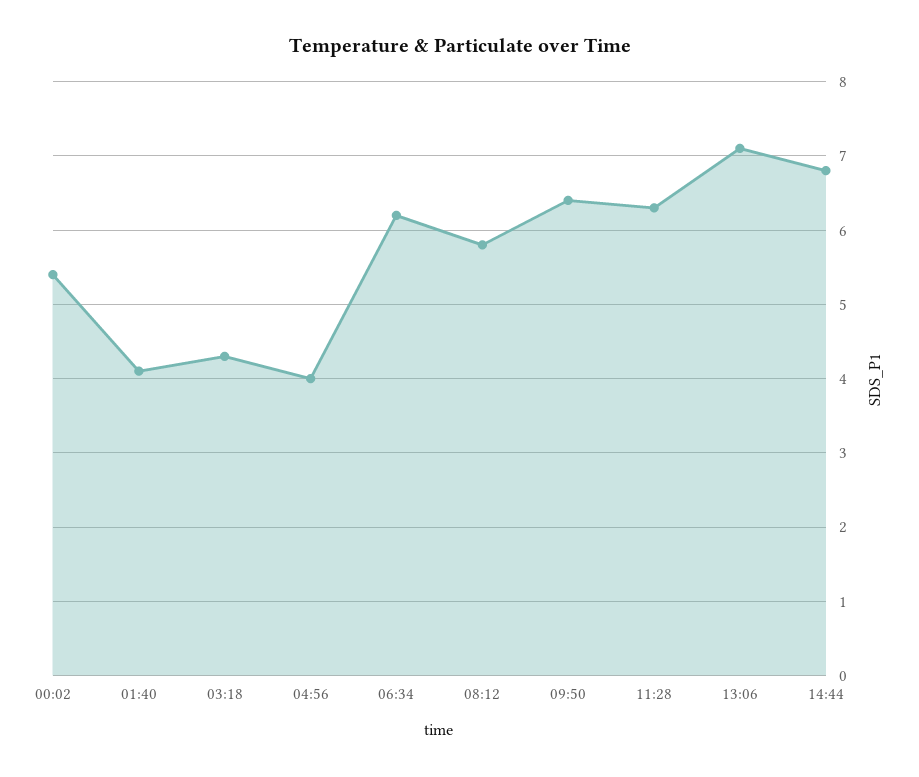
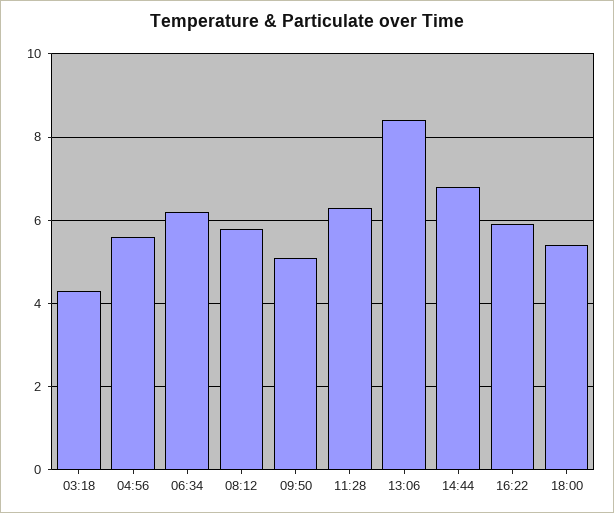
00:02: 5.4 -> none
01:40: 4.1 -> none
04:56: 4 -> 5.5
09:50: 6.4 -> 5
13:06: 7.1 -> 8.5
16:22: none -> 6
18:00: none -> 5.5

